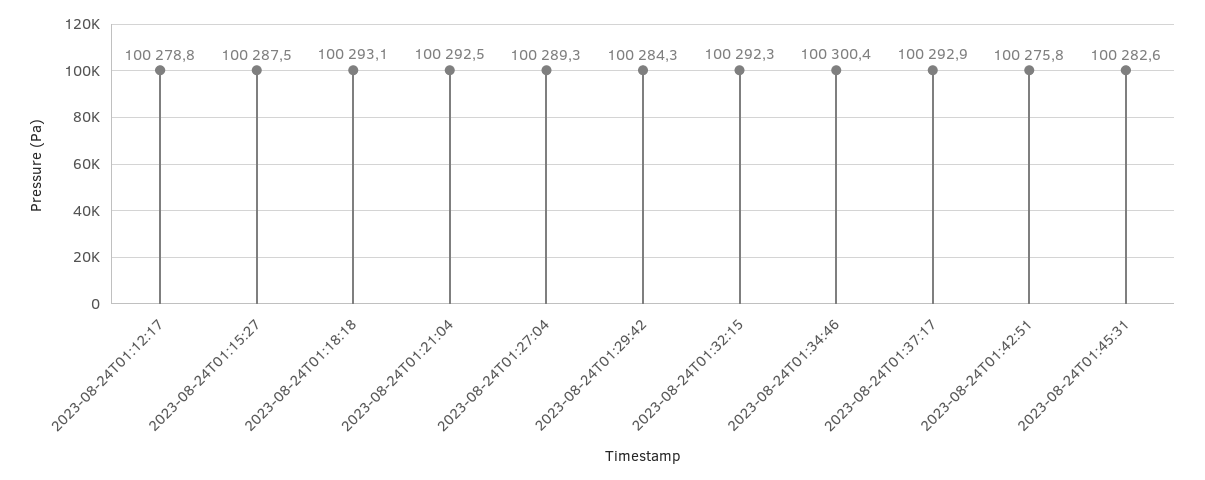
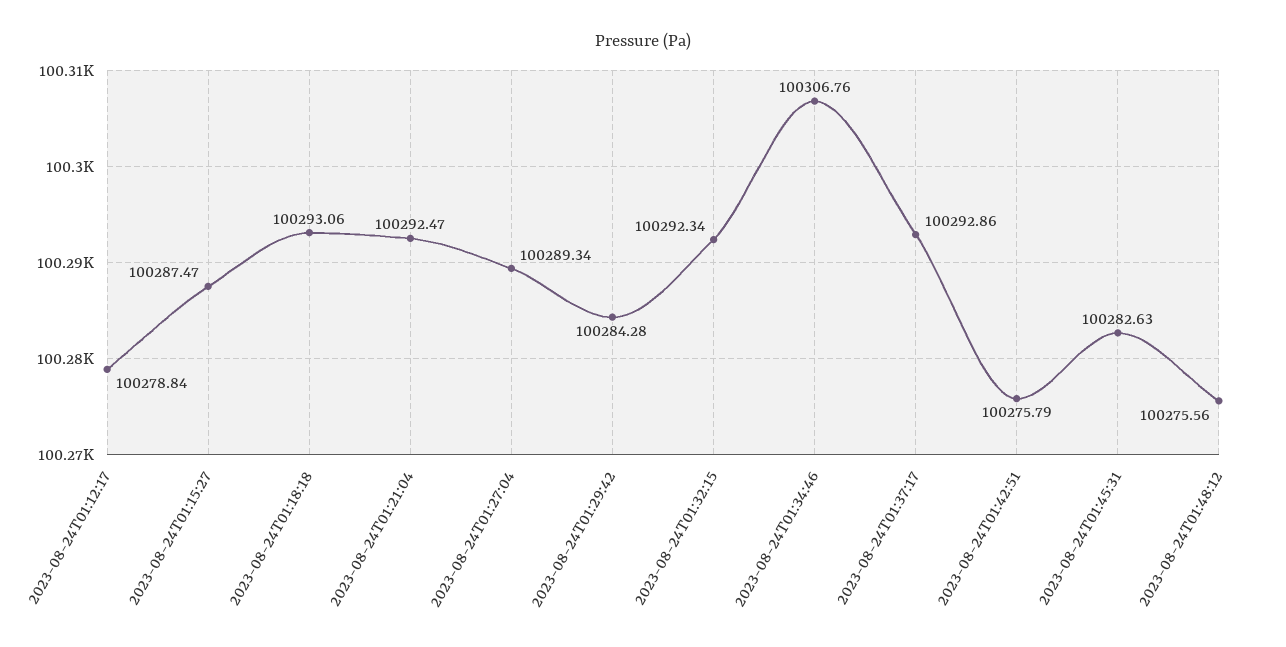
2023-08-24T01:34:46: 100300.4 -> 100306.76
2023-08-24T01:48:12: none -> 100275.56

